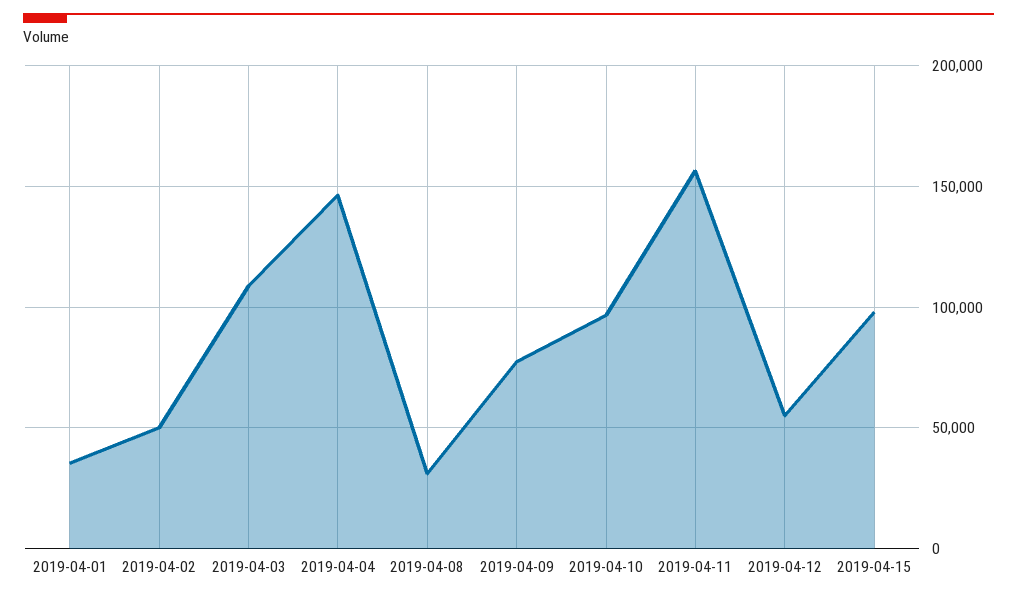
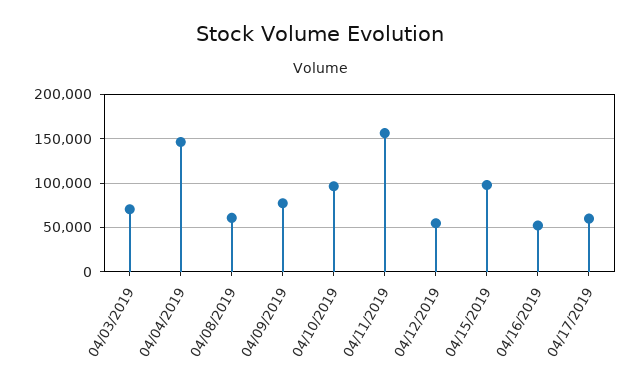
2019-04-01: 35000 -> none
2019-04-02: 50000 -> none
2019-04-03: 110000 -> 70000
2019-04-08: 30000 -> 60000
04/16/2019: none -> 50000
04/17/2019: none -> 60000

